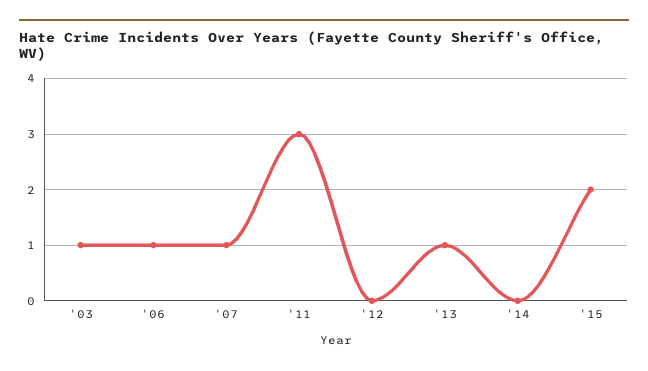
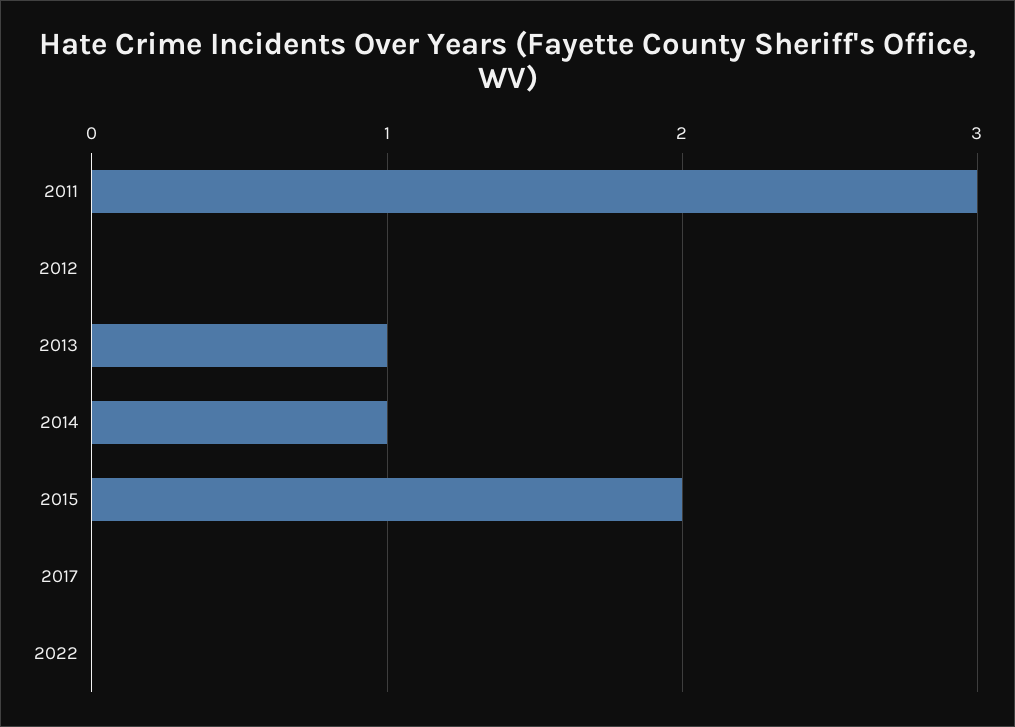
'03: 1 -> none
'06: 1 -> none
'07: 1 -> none
'14: 0 -> 1
2017: none -> 0
2022: none -> 0

